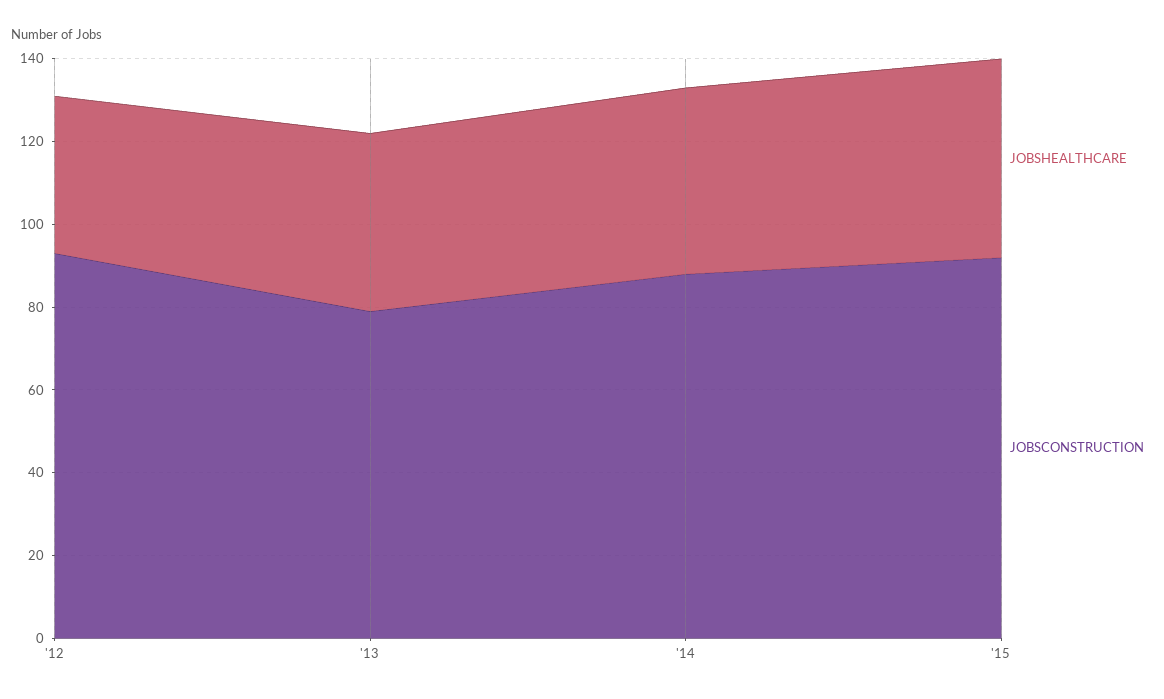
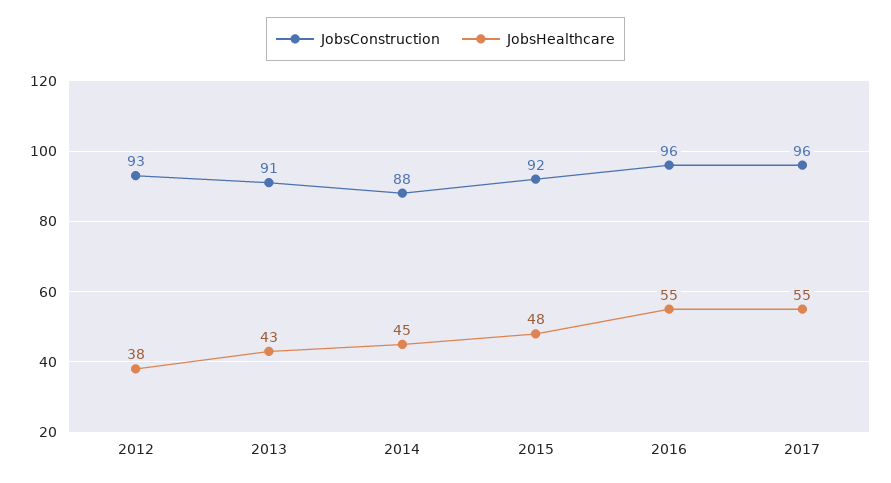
JOBSCONSTRUCTION, '13: 80 -> 91
JOBSCONSTRUCTION, 2016: none -> 96
JOBSHEALTHCARE, 2016: none -> 55
JOBSCONSTRUCTION, 2017: none -> 96
JOBSHEALTHCARE, 2017: none -> 55

